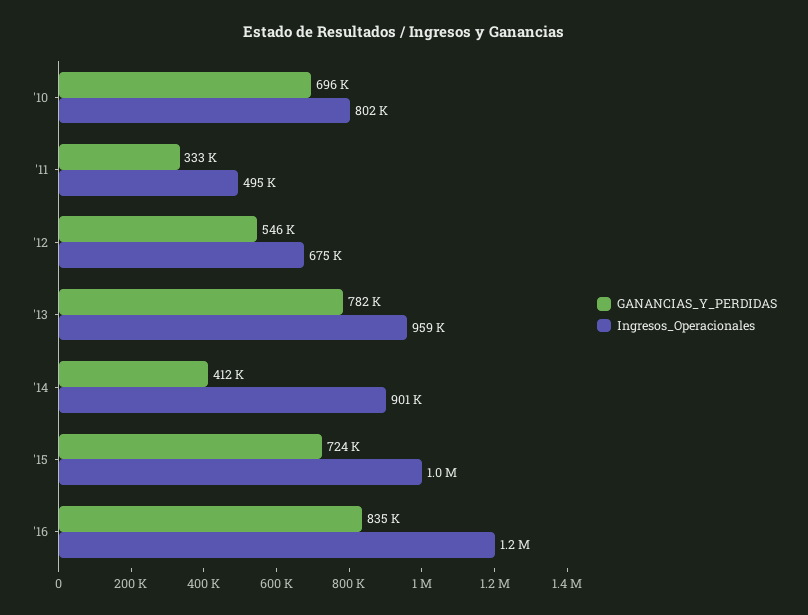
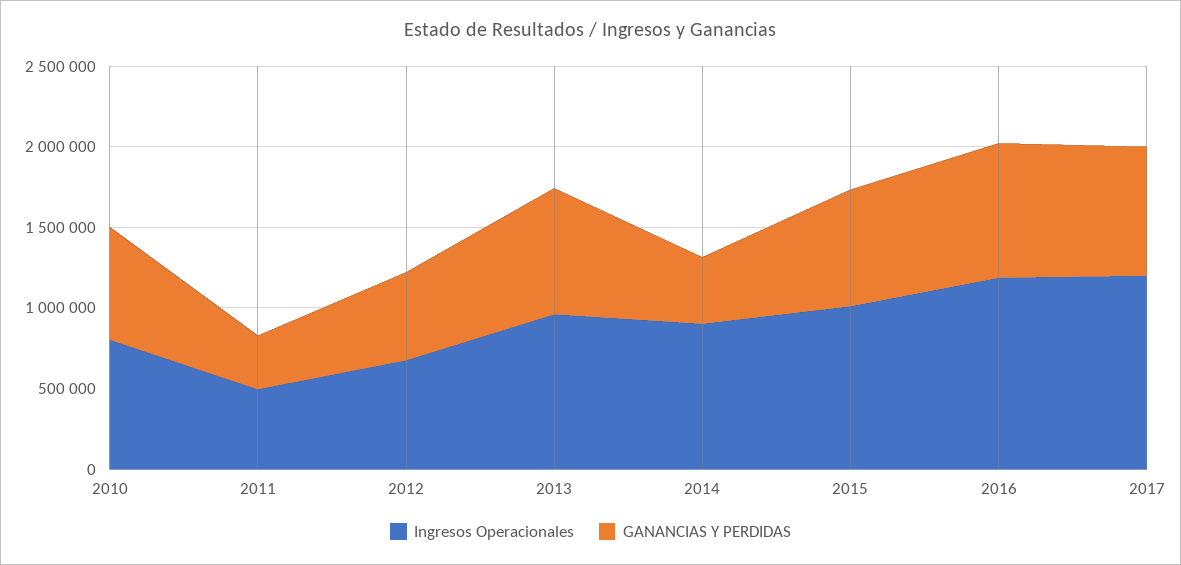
Ingresos_Operacionales, 2017: none -> 1200000
GANANCIAS_Y_PERDIDAS, 2017: none -> 800000

